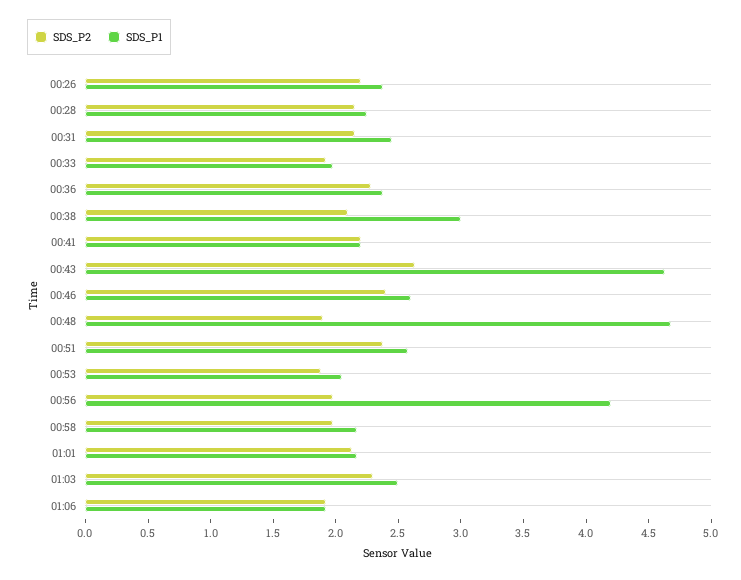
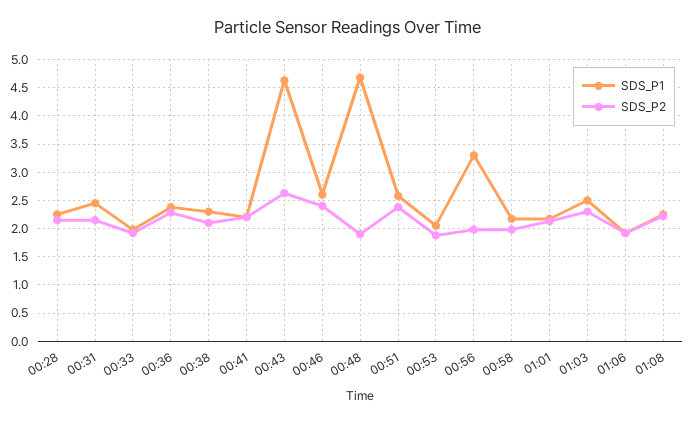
SDS_P2, 00:26: 2.2 -> none
SDS_P1, 00:26: 2.4 -> none
SDS_P1, 00:38: 3 -> 2.25
SDS_P1, 00:56: 4.2 -> 3.25
SDS_P1, 01:08: none -> 2.25
SDS_P2, 01:08: none -> 2.25

